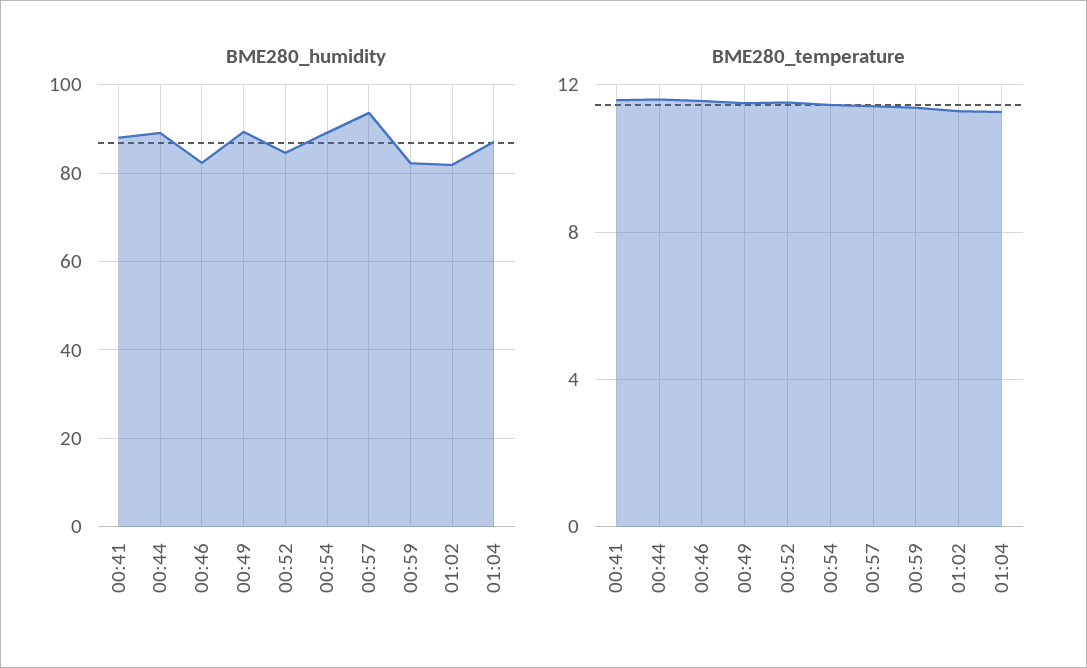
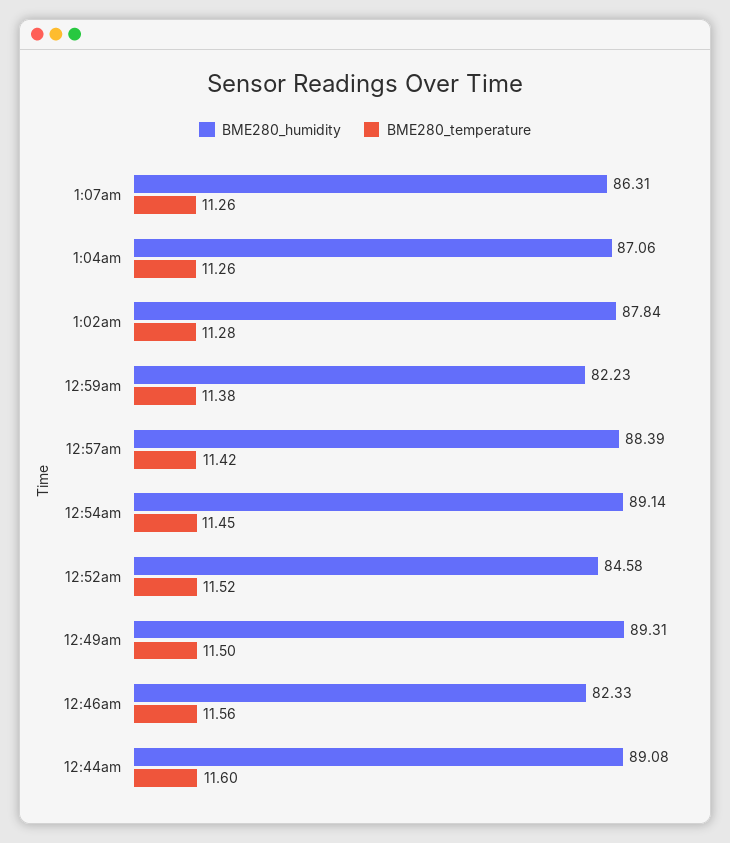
BME280_humidity, 00:41: 88 -> none
BME280_humidity, 00:57: 94 -> 88.39
BME280_humidity, 01:02: 82 -> 87.84
BME280_temperature, 00:41: 11.5 -> none
BME280_humidity, 1:07am: none -> 86.31
BME280_temperature, 1:07am: none -> 11.26

